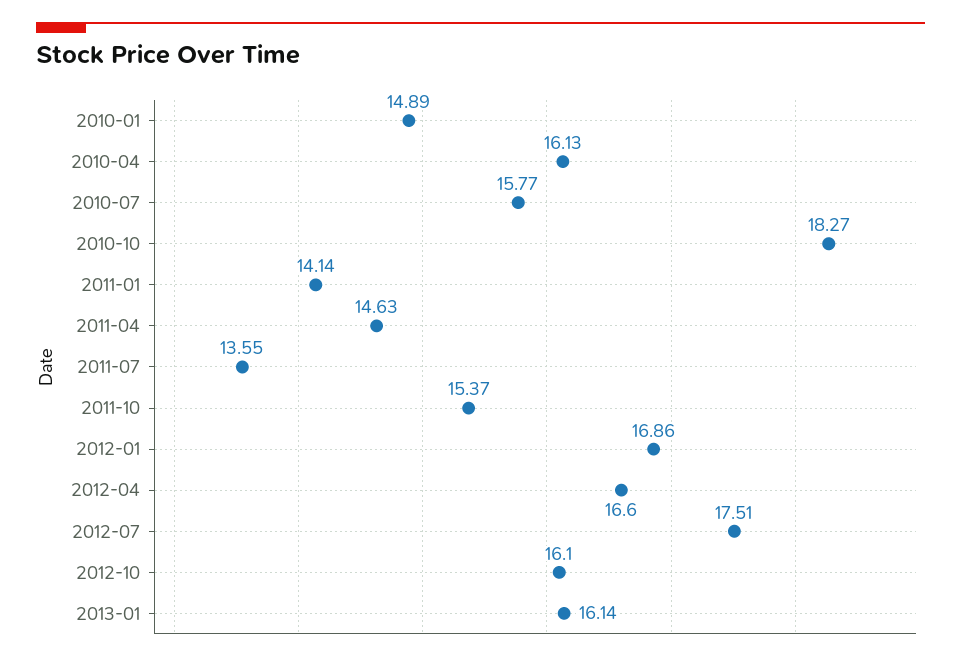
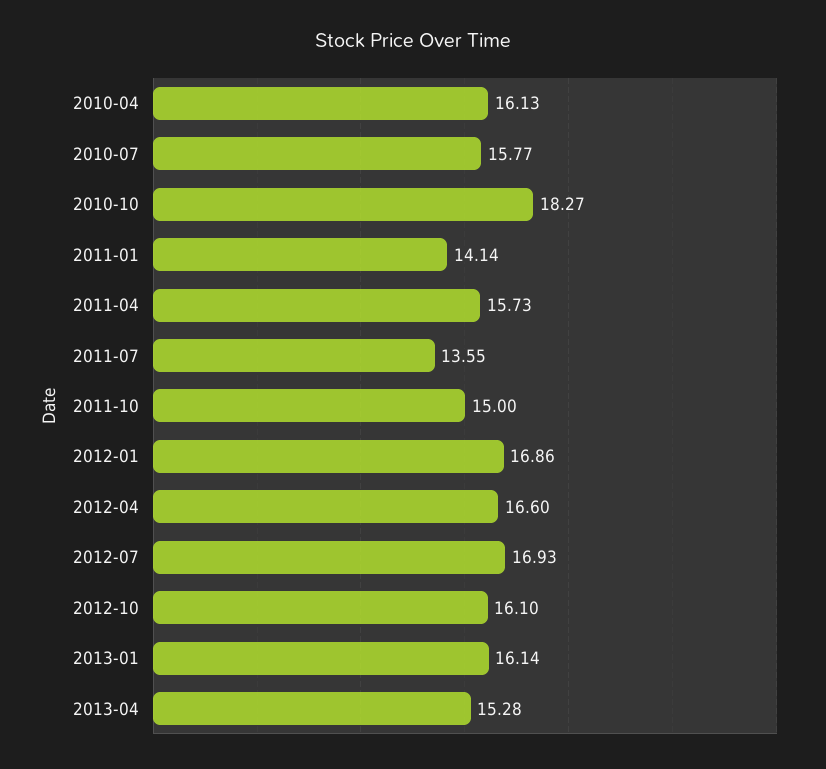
2010-01: 14.89 -> none
2011-04: 14.63 -> 15.73
2011-10: 15.37 -> 15
2012-07: 17.51 -> 16.93
2013-04: none -> 15.28

